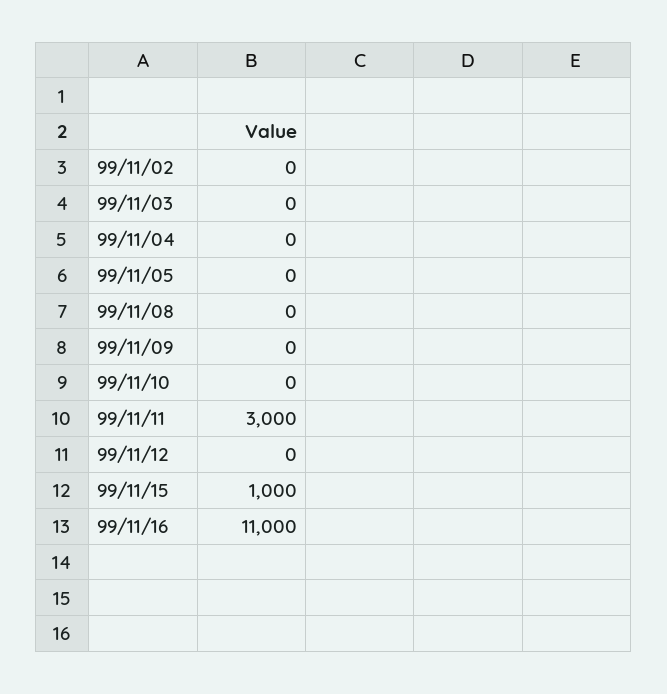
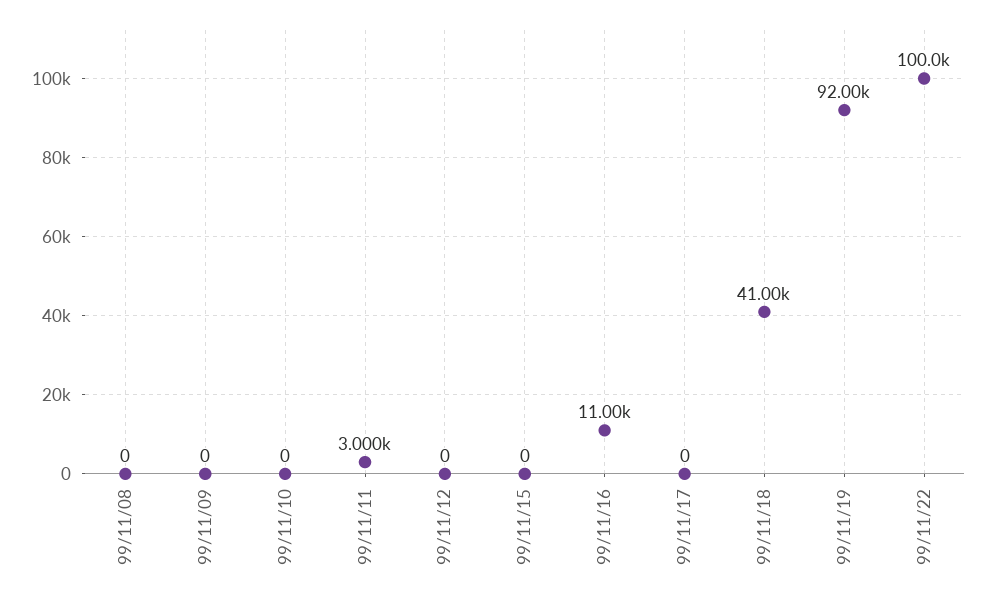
99/11/02: 0 -> none
99/11/03: 0 -> none
99/11/04: 0 -> none
99/11/05: 0 -> none
99/11/15: 1000 -> 0
99/11/17: none -> 0
99/11/18: none -> 41000
99/11/19: none -> 92000
99/11/22: none -> 100000

